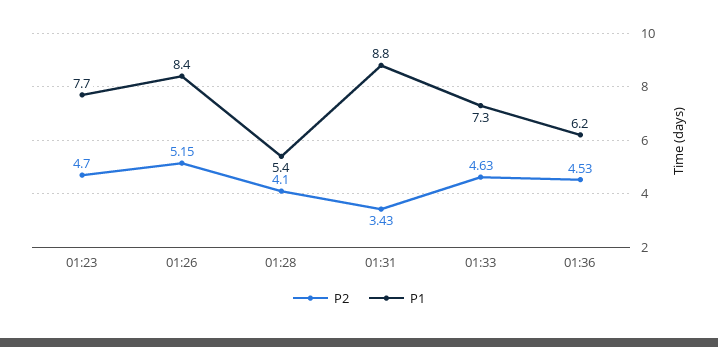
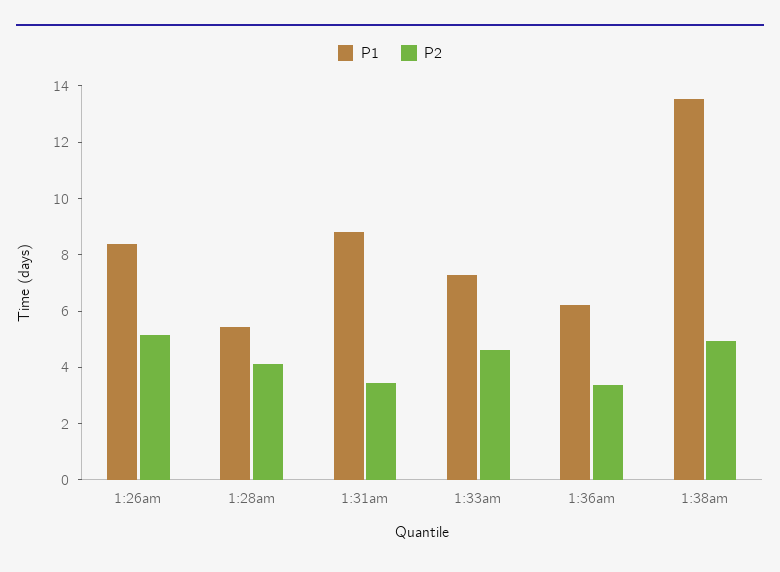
P2, 01:23: 4.7 -> none
P1, 01:23: 7.7 -> none
P2, 01:36: 4.53 -> 3.5
P1, 1:38am: none -> 13.5
P2, 1:38am: none -> 5

